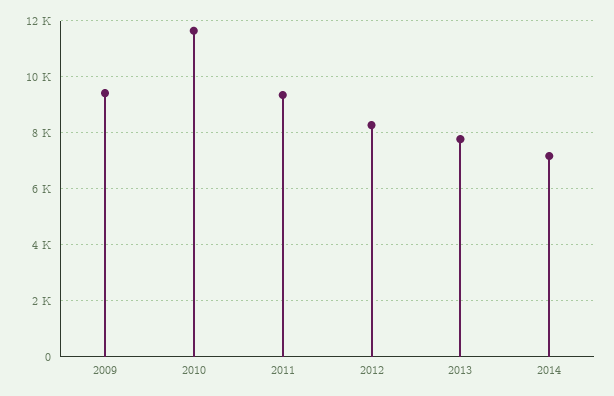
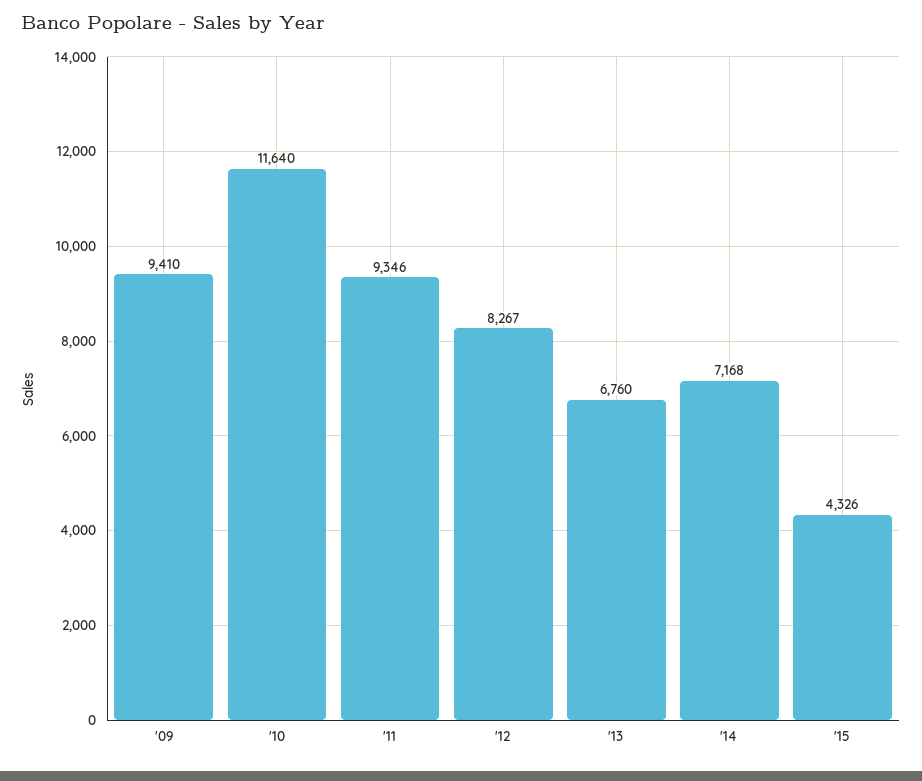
2013: 7750 -> 6760
'15: none -> 4326

